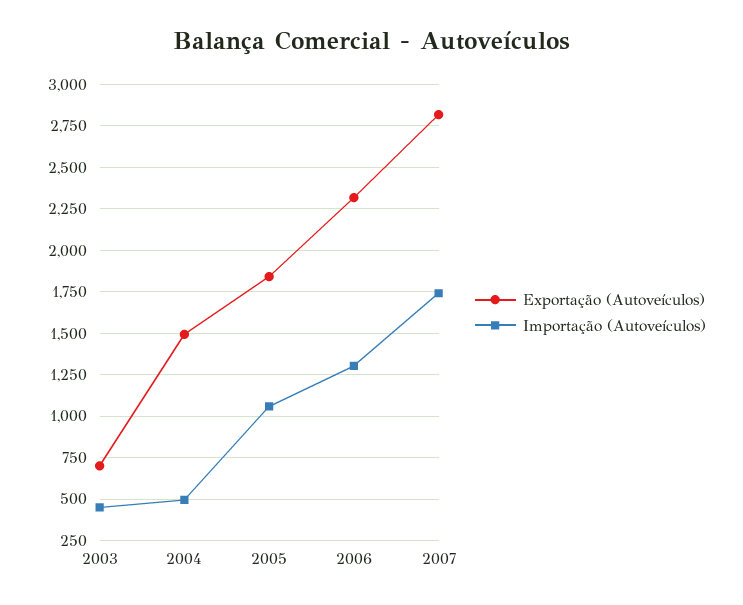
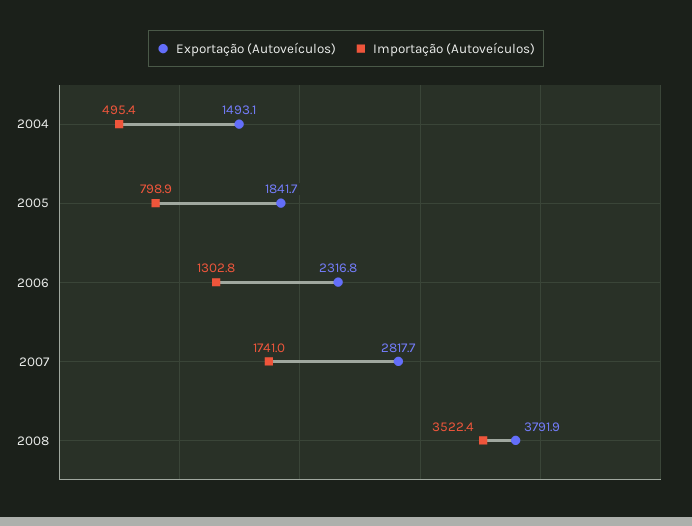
Exportação (Autoveículos), 2003: 700 -> none
Importação (Autoveículos), 2003: 450 -> none
Importação (Autoveículos), 2005: 1050 -> 798.9
Exportação (Autoveículos), 2008: none -> 3791.9
Importação (Autoveículos), 2008: none -> 3522.4

